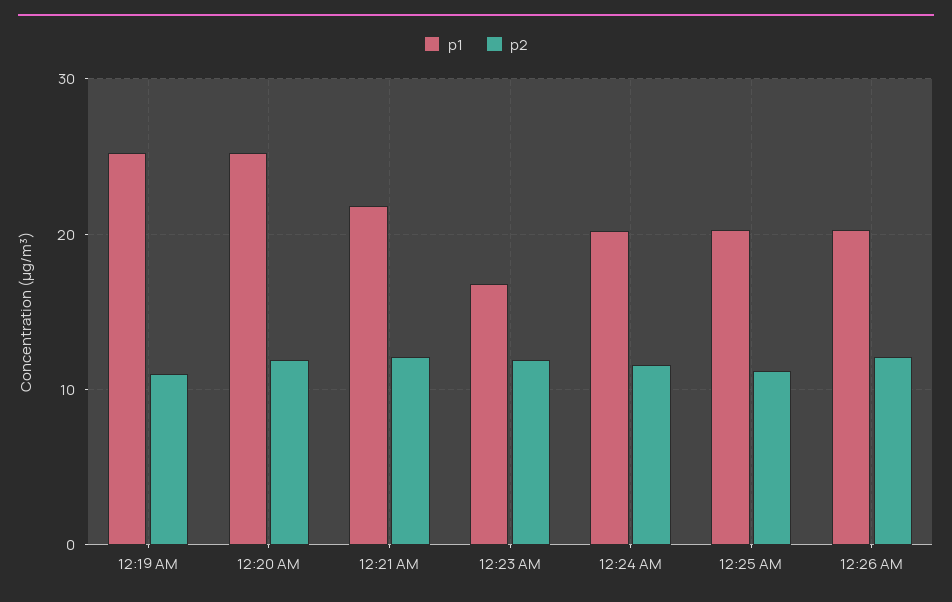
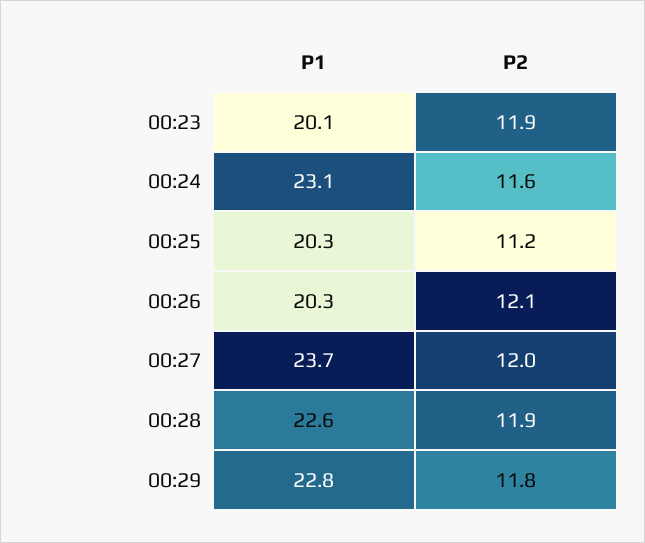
p1, 12:19 AM: 25 -> none
p2, 12:19 AM: 11 -> none
p1, 12:20 AM: 25 -> none
p2, 12:20 AM: 12 -> none
p1, 12:21 AM: 22 -> none
p2, 12:21 AM: 12 -> none
p1, 12:23 AM: 17 -> 20.1
p1, 12:24 AM: 20 -> 23.1
p1, 00:27: none -> 23.7
p2, 00:27: none -> 12
p1, 00:28: none -> 22.6
p2, 00:28: none -> 11.9
p1, 00:29: none -> 22.8
p2, 00:29: none -> 11.8

